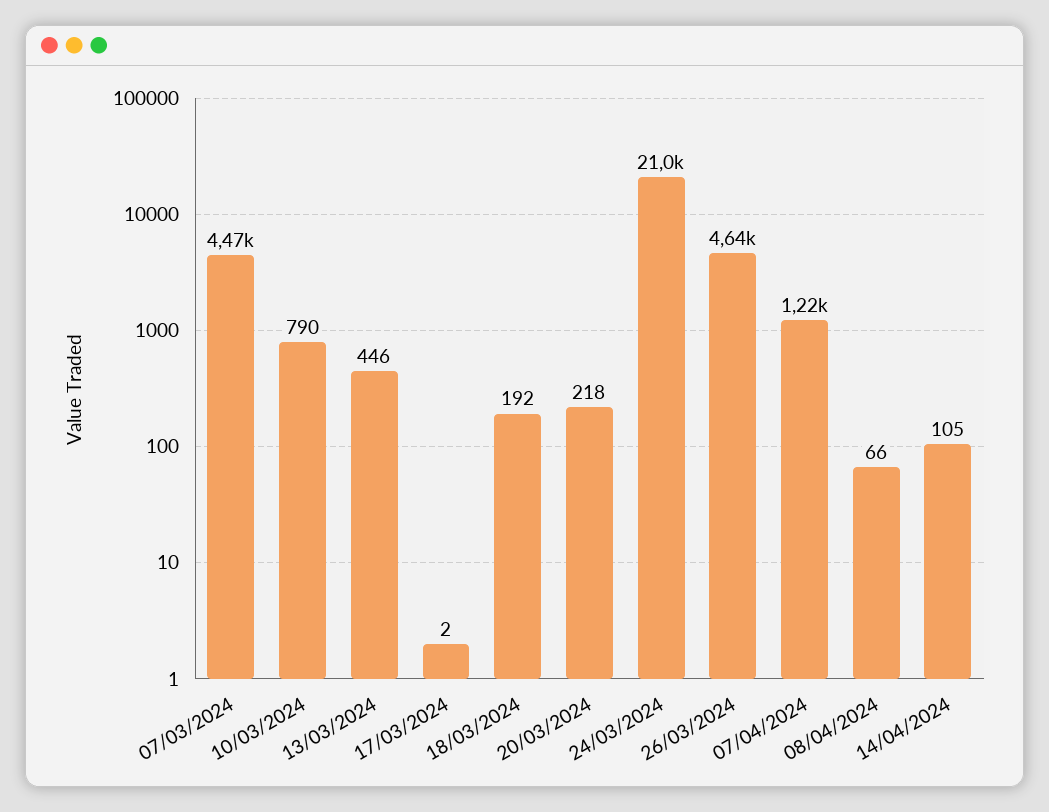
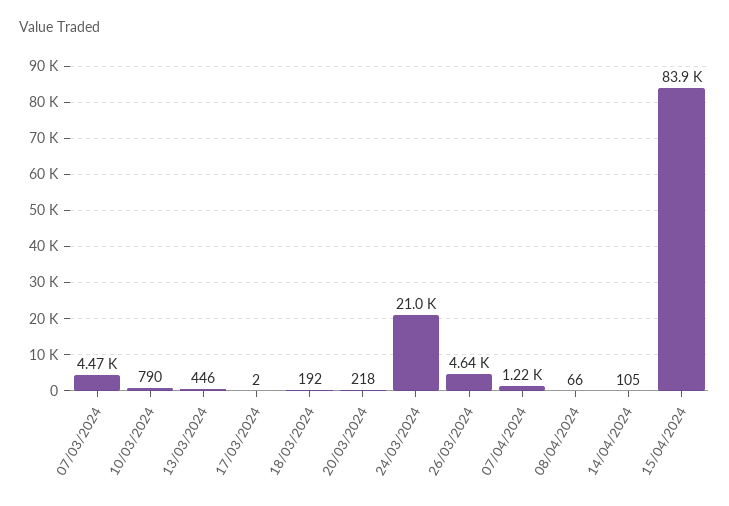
15/04/2024: none -> 83900

